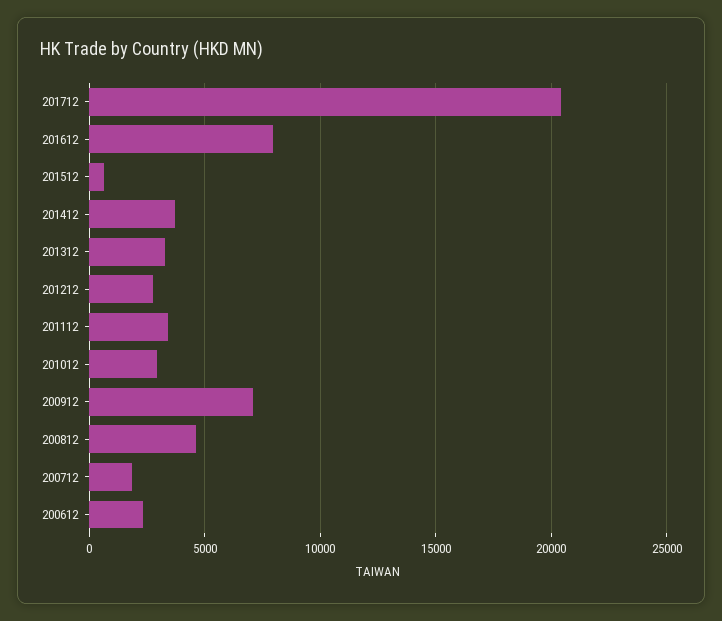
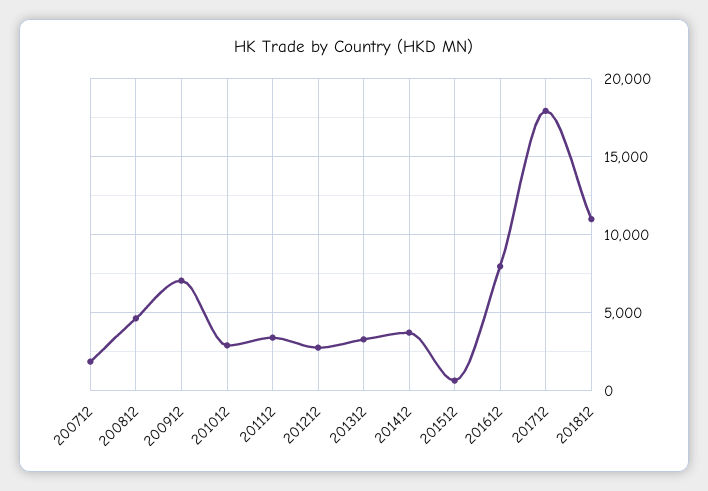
201712: 20500 -> 18000
200612: 2500 -> none
201812: none -> 11000

